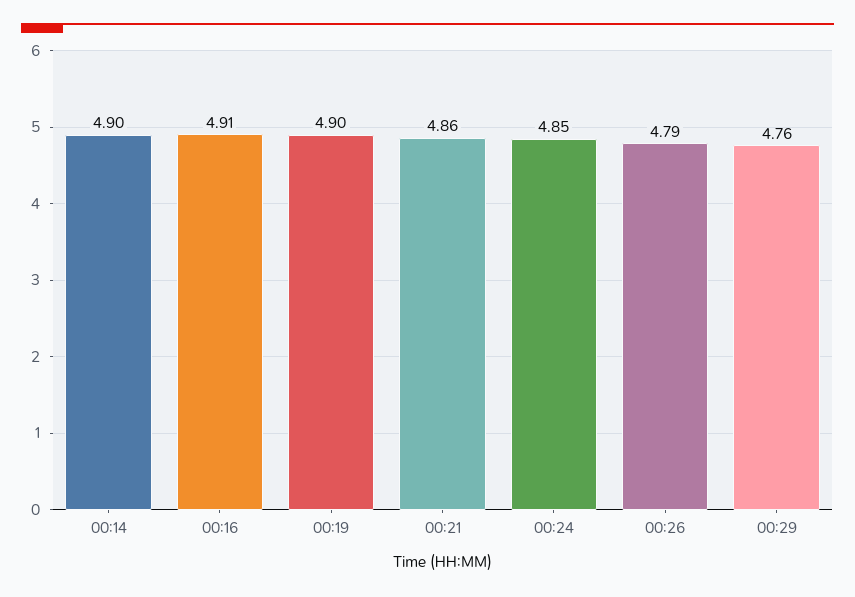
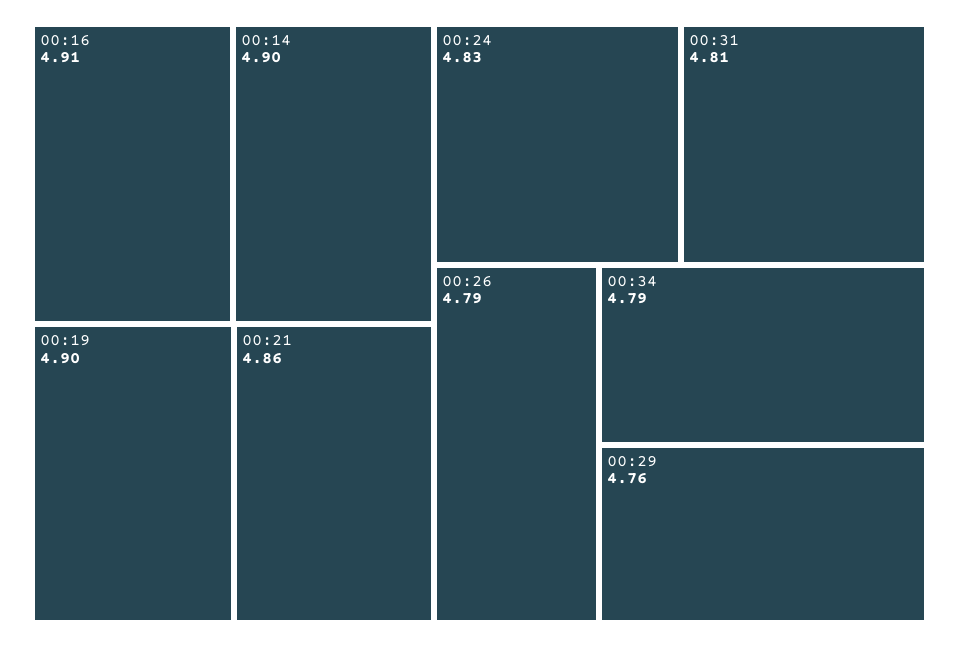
00:24: 4.85 -> 4.83
00:31: none -> 4.81
00:34: none -> 4.79

